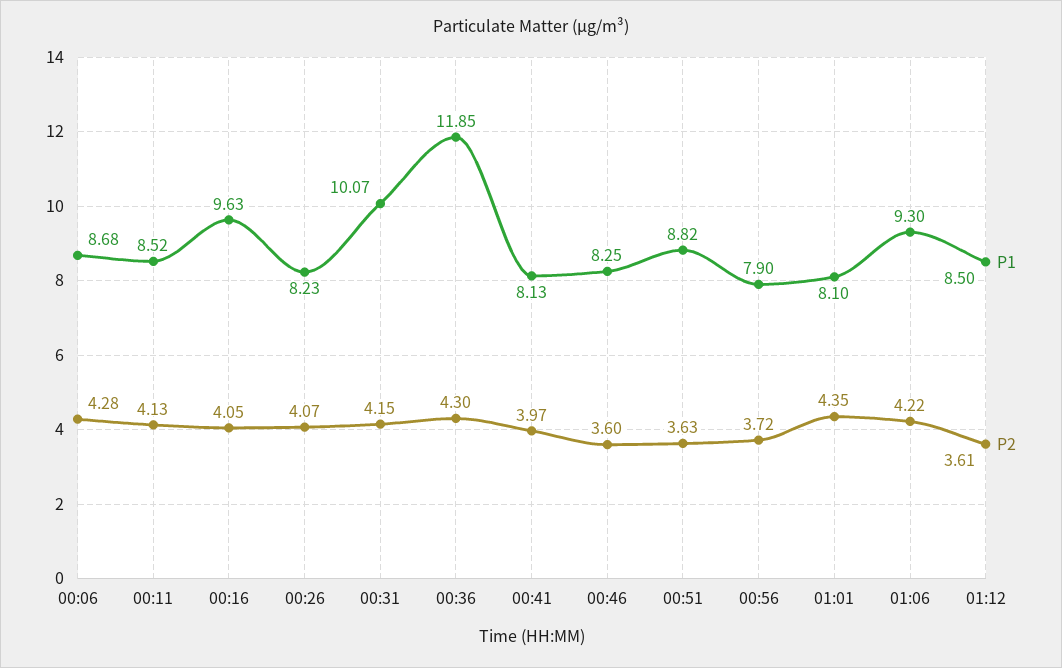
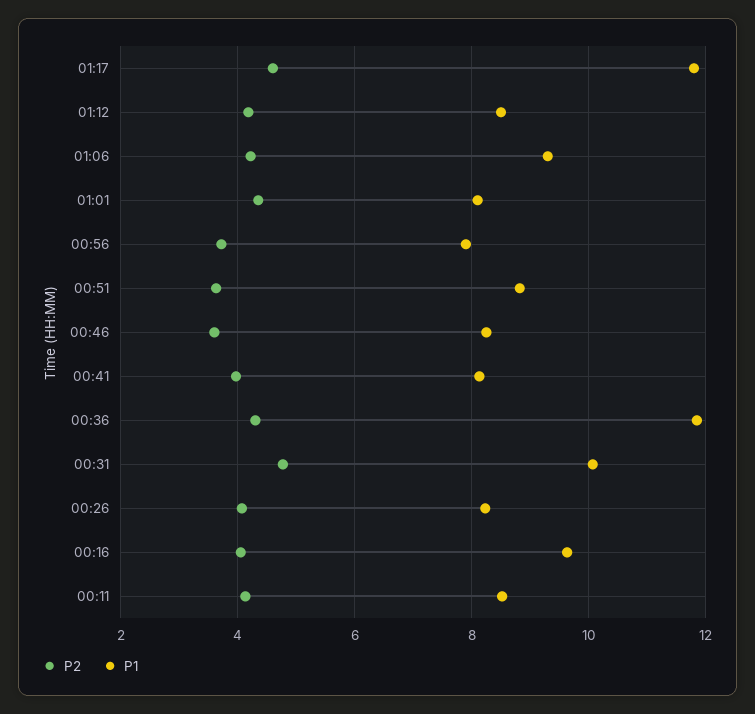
P1, 00:06: 8.68 -> none
P2, 00:06: 4.28 -> none
P2, 00:31: 4.15 -> 4.8
P2, 01:12: 3.61 -> 4.2
P2, 01:17: none -> 4.6
P1, 01:17: none -> 11.8

